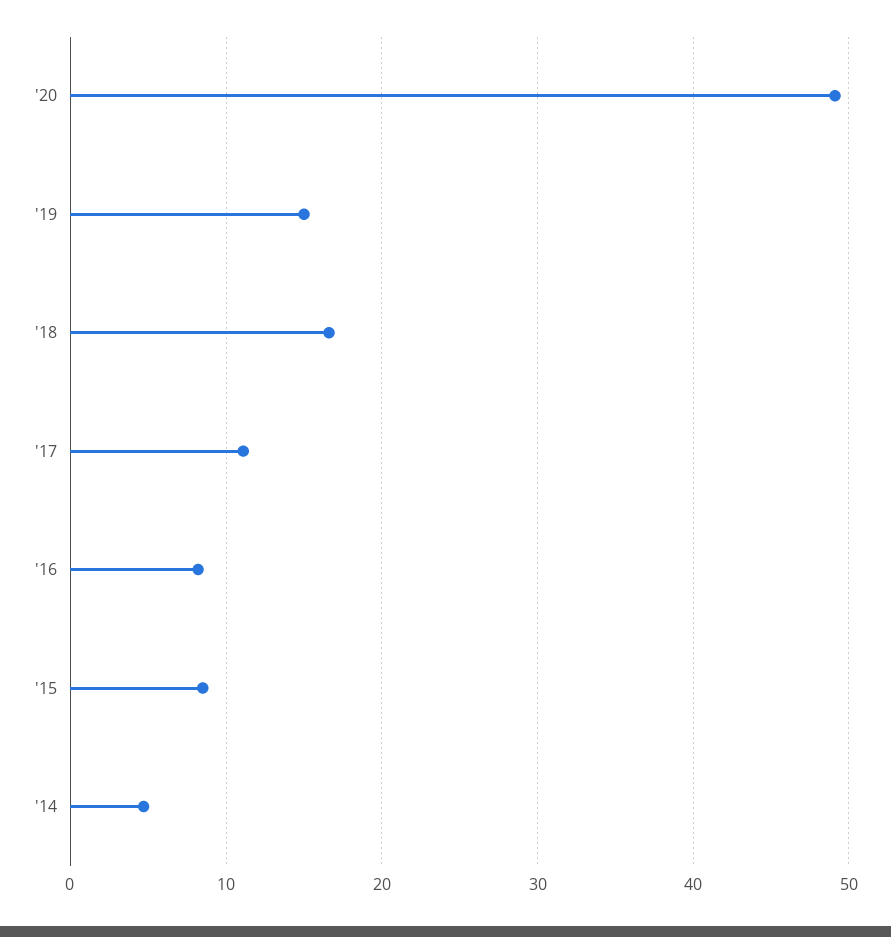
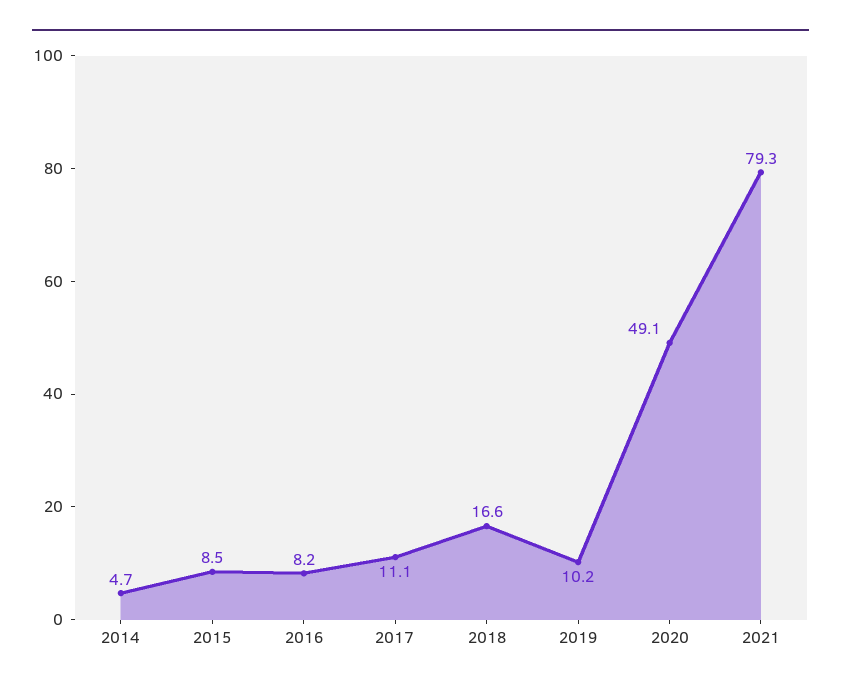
'19: 15 -> 10.2
2021: none -> 79.3

